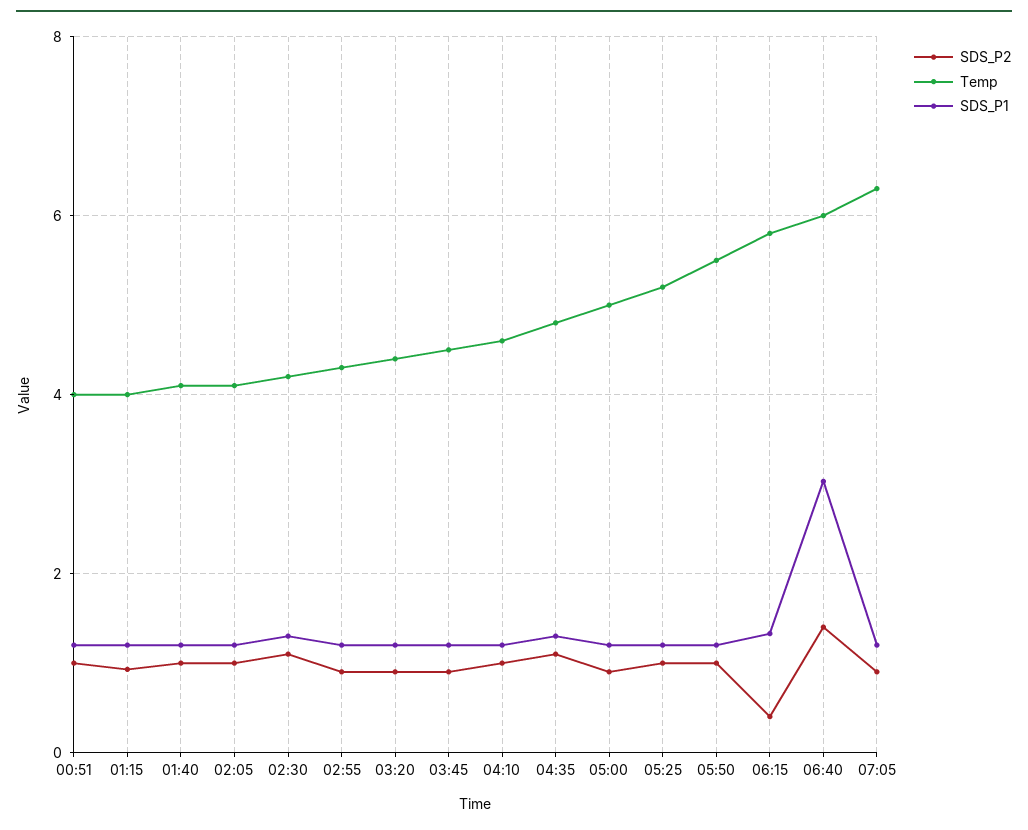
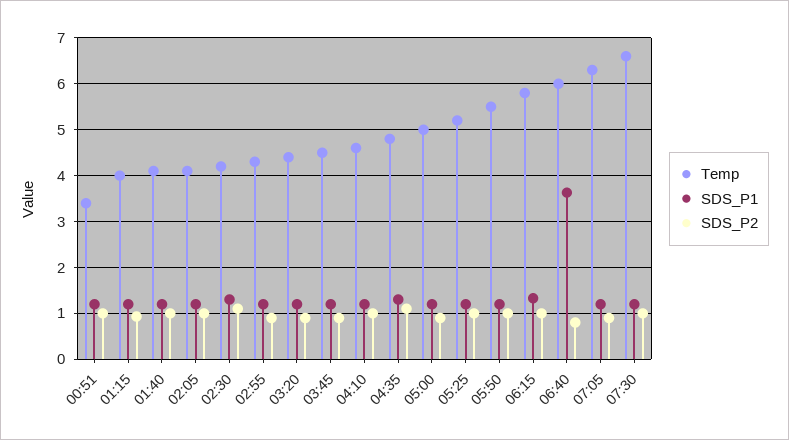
Temp, 00:51: 4 -> 3.4
SDS_P2, 06:15: 0.4 -> 1
SDS_P2, 06:40: 1.4 -> 0.8
SDS_P1, 06:40: 3 -> 3.6
Temp, 07:30: none -> 6.6
SDS_P1, 07:30: none -> 1.2
SDS_P2, 07:30: none -> 1

